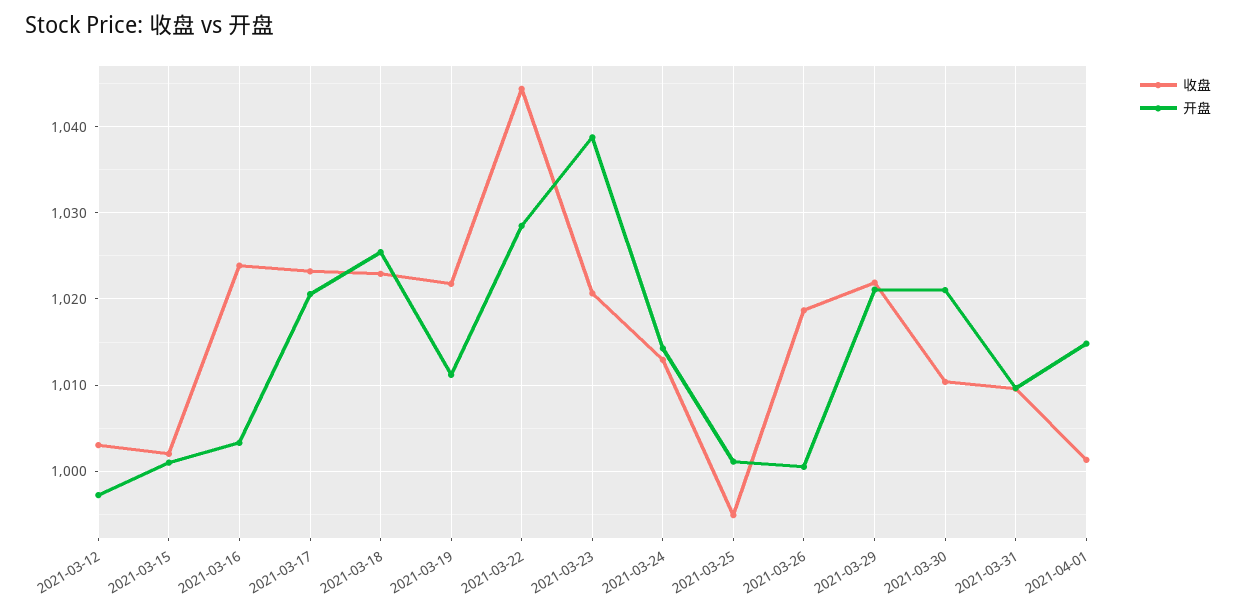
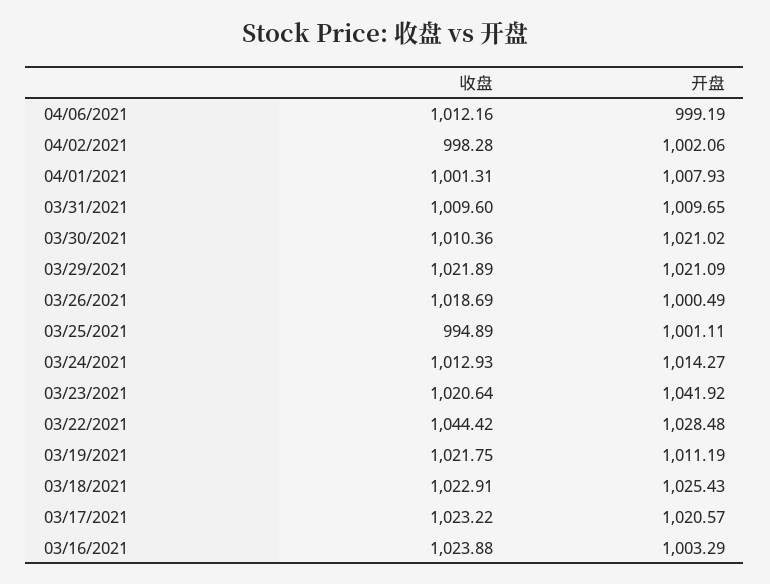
收盘, 2021-03-12: 1003 -> none
开盘, 2021-03-12: 997 -> none
收盘, 2021-03-15: 1002 -> none
开盘, 2021-03-15: 1001 -> none
开盘, 2021-03-23: 1039 -> 1041.92
开盘, 2021-04-01: 1015 -> 1007.93
收盘, 04/06/2021: none -> 1012.16
开盘, 04/06/2021: none -> 999.19
收盘, 04/02/2021: none -> 998.28
开盘, 04/02/2021: none -> 1002.06

